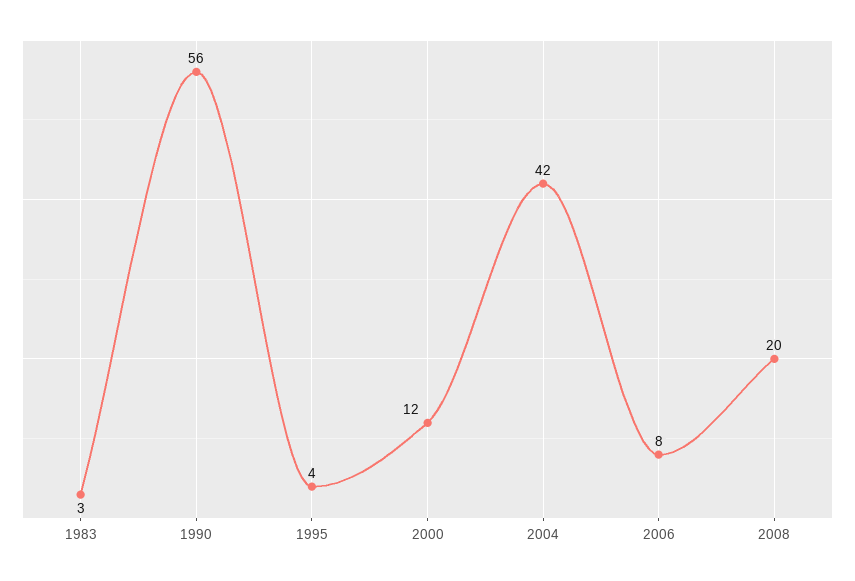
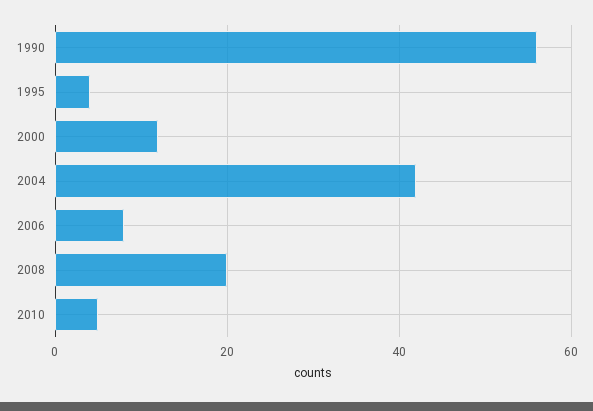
1983: 3 -> none
2010: none -> 5

